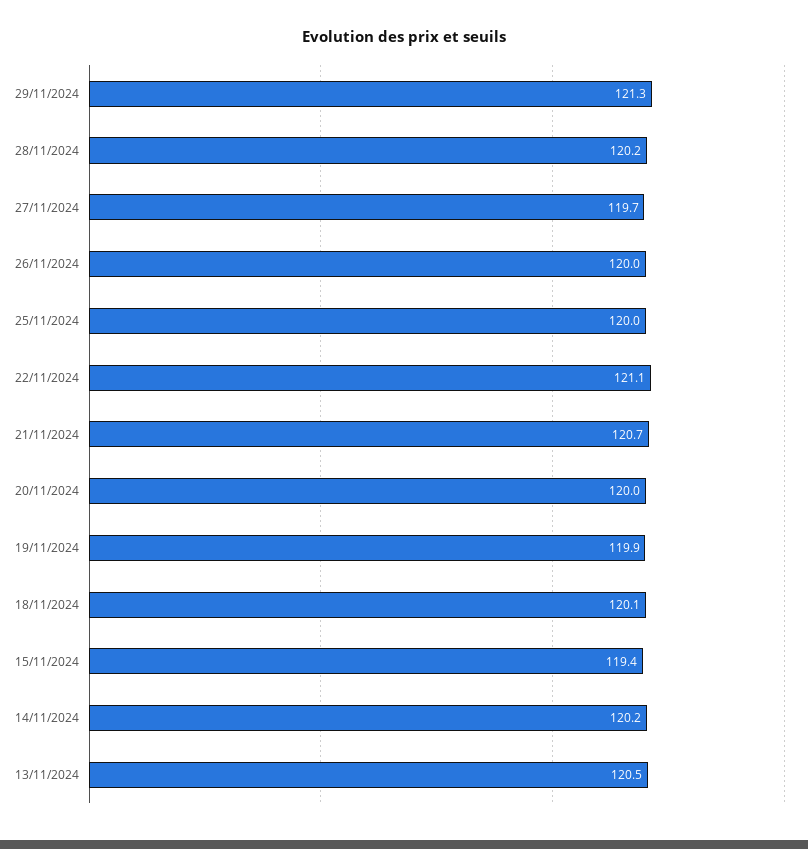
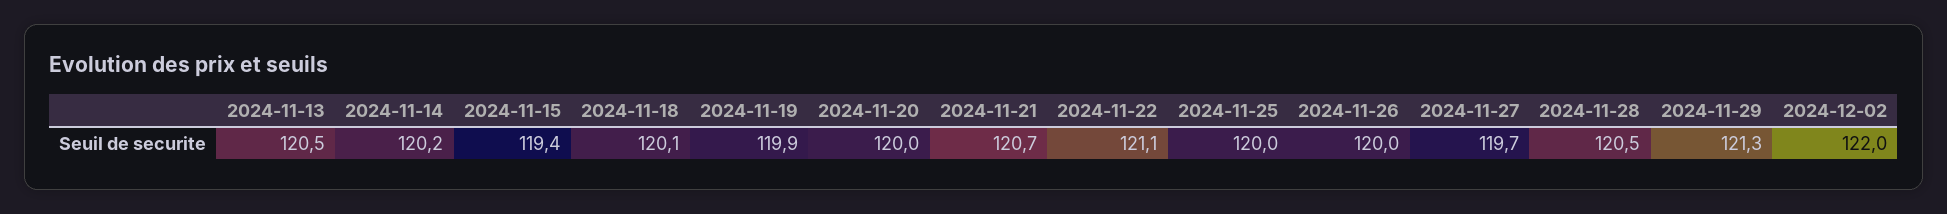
28/11/2024: 120.2 -> 120.5
2024-12-02: none -> 122

